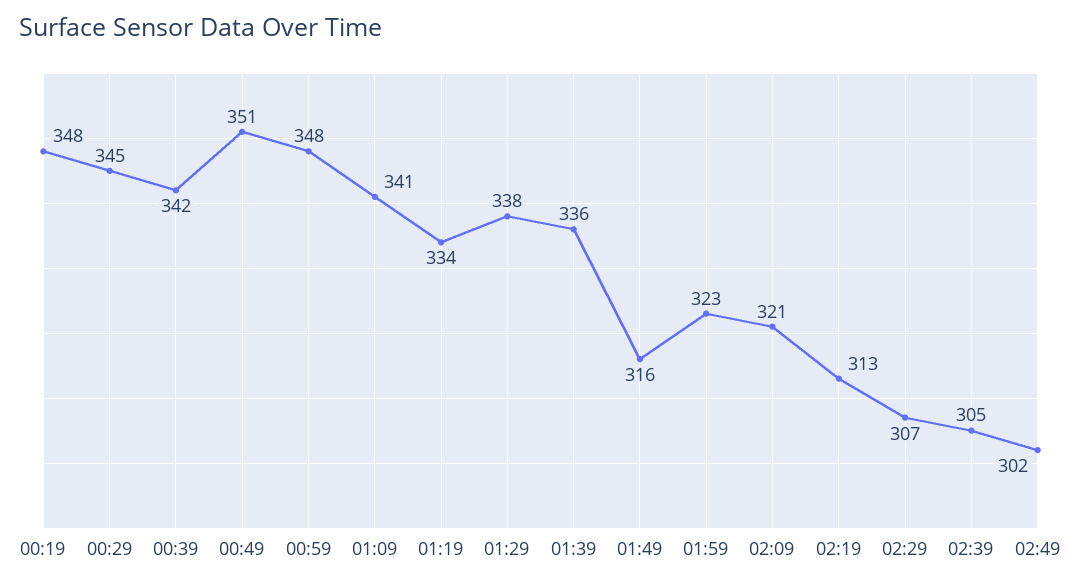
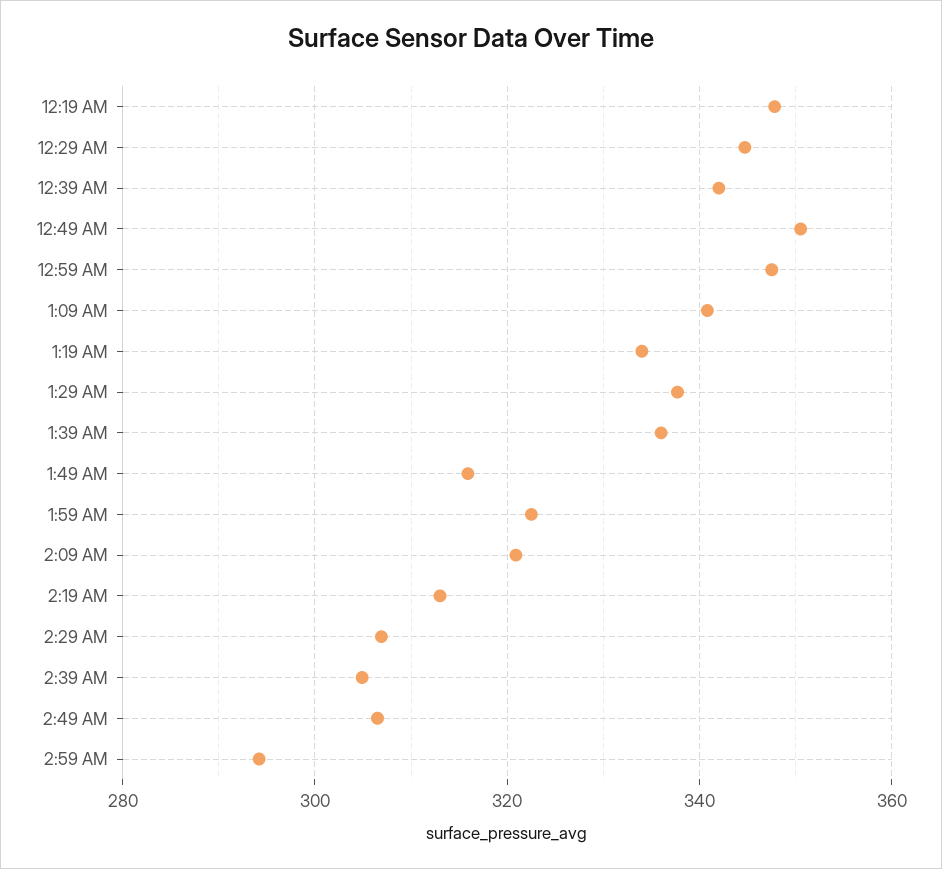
02:49: 302 -> 306
2:59 AM: none -> 294

